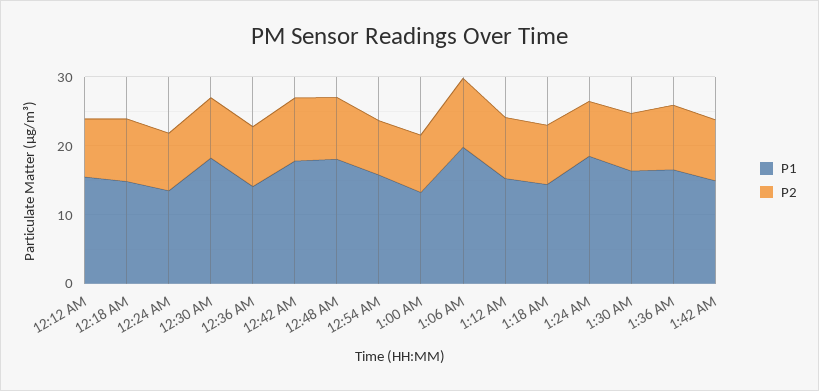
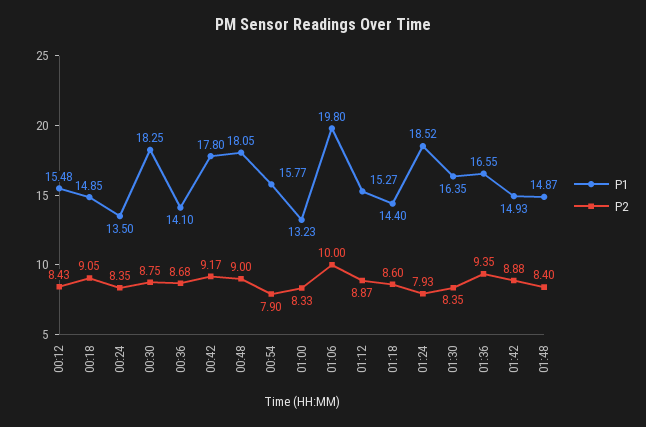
P1, 01:48: none -> 14.87
P2, 01:48: none -> 8.4

